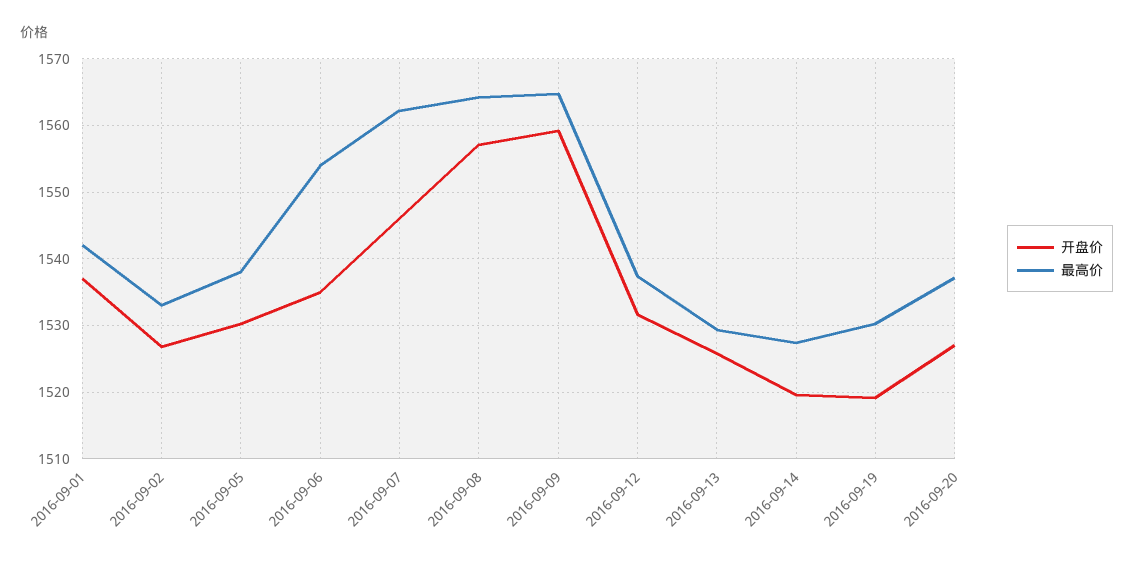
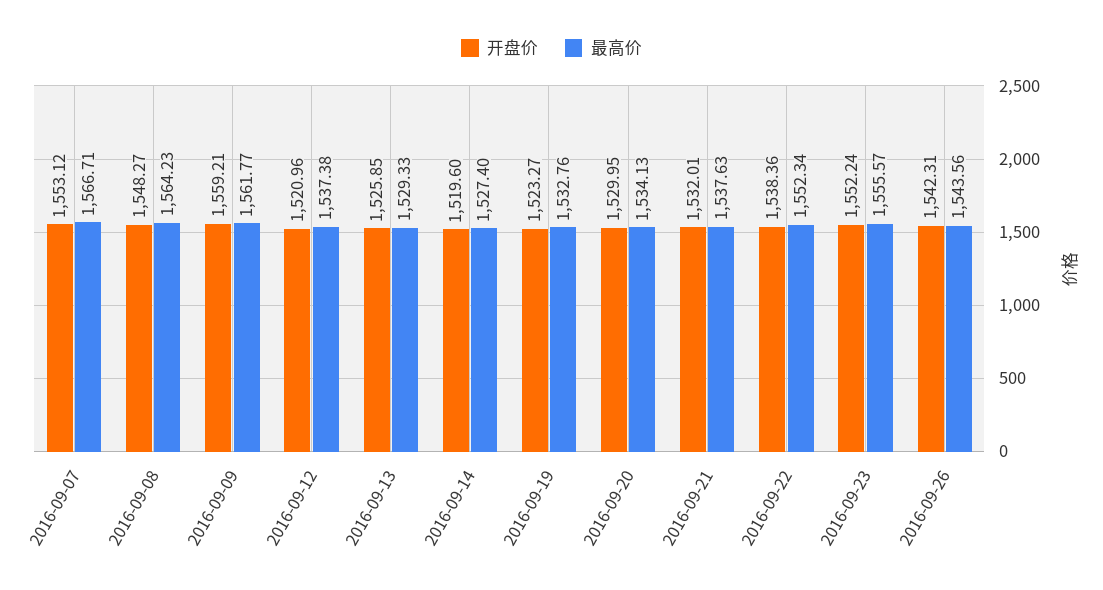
开盘价, 2016-09-01: 1537 -> none
最高价, 2016-09-01: 1542 -> none
开盘价, 2016-09-02: 1527 -> none
最高价, 2016-09-02: 1533 -> none
开盘价, 2016-09-05: 1530 -> none
最高价, 2016-09-05: 1538 -> none
开盘价, 2016-09-06: 1535 -> none
最高价, 2016-09-06: 1554 -> none
开盘价, 2016-09-07: 1546 -> 1553.12
最高价, 2016-09-07: 1562 -> 1566.71
开盘价, 2016-09-08: 1557 -> 1548.27
最高价, 2016-09-09: 1565 -> 1561.77
开盘价, 2016-09-12: 1532 -> 1520.96
开盘价, 2016-09-19: 1519 -> 1523.27
最高价, 2016-09-19: 1530 -> 1532.76
开盘价, 2016-09-20: 1527 -> 1529.95
最高价, 2016-09-20: 1537 -> 1534.13
开盘价, 2016-09-21: none -> 1532.01
最高价, 2016-09-21: none -> 1537.63
开盘价, 2016-09-22: none -> 1538.36
最高价, 2016-09-22: none -> 1552.34
开盘价, 2016-09-23: none -> 1552.24
最高价, 2016-09-23: none -> 1555.57
开盘价, 2016-09-26: none -> 1542.31
最高价, 2016-09-26: none -> 1543.56

